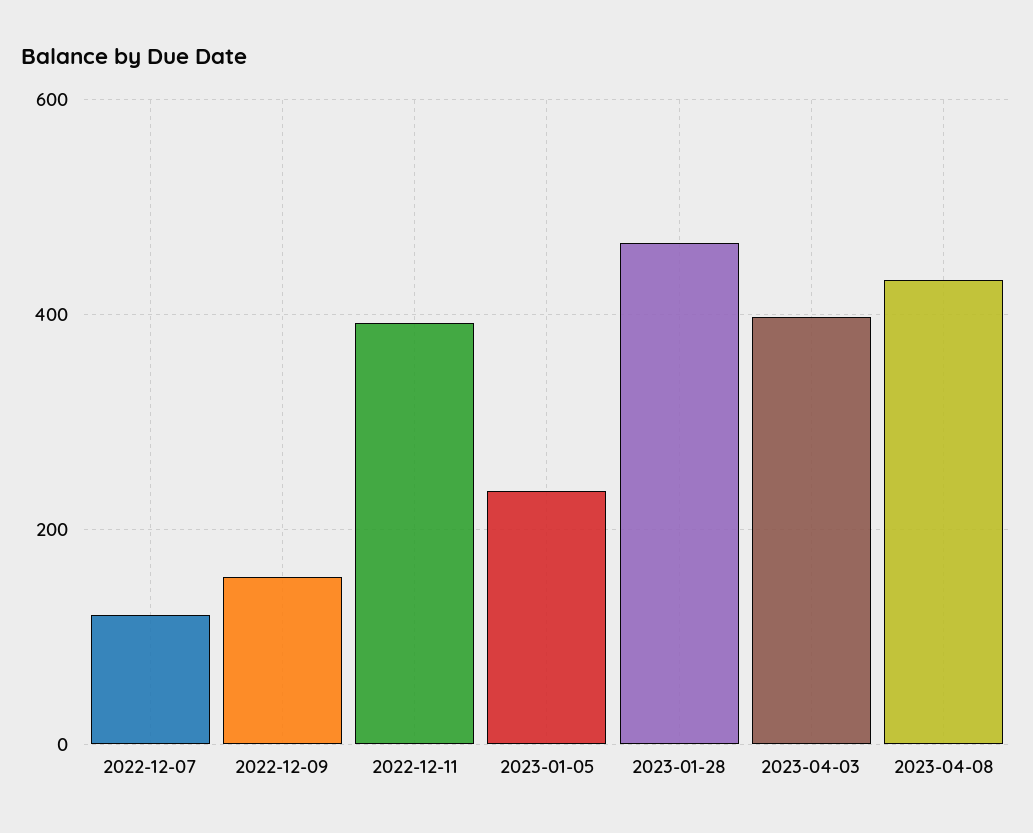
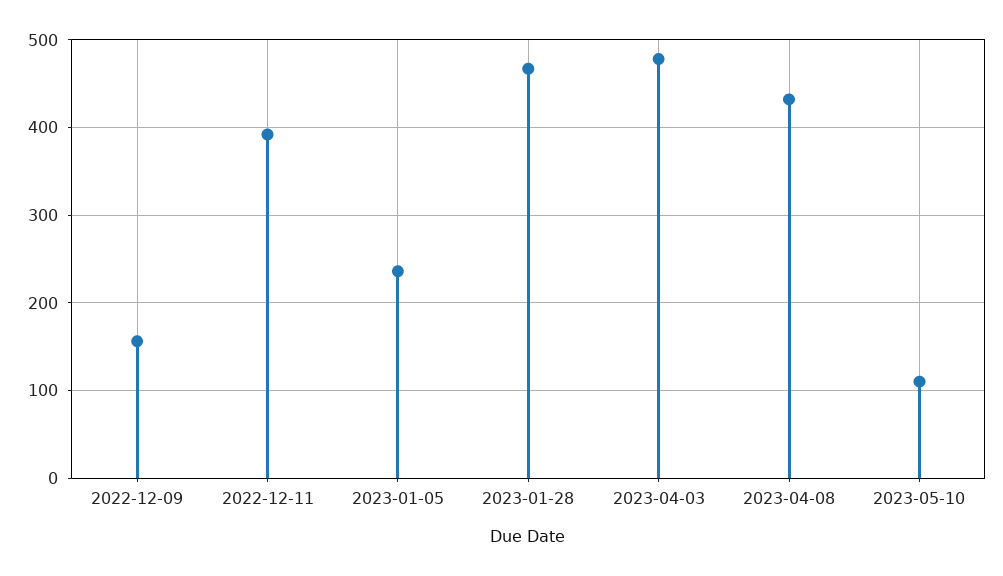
2022-12-07: 120 -> none
2023-04-03: 400 -> 480
2023-05-10: none -> 110

